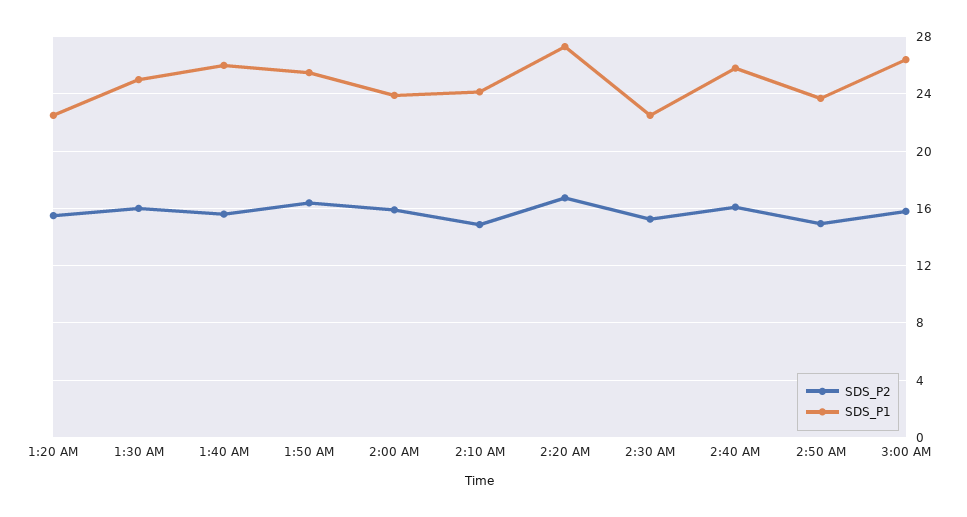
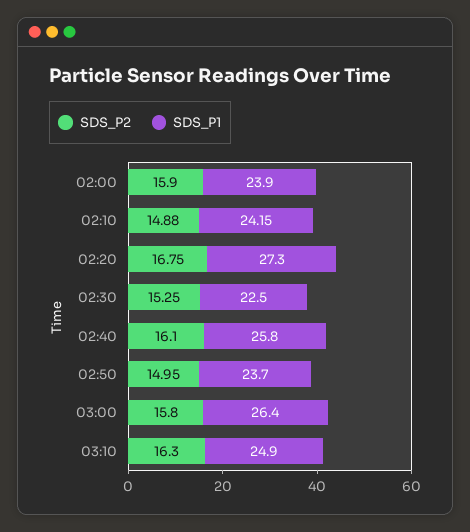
SDS_P2, 1:20 AM: 15.5 -> none
SDS_P1, 1:20 AM: 22.5 -> none
SDS_P2, 1:30 AM: 16 -> none
SDS_P1, 1:30 AM: 25 -> none
SDS_P2, 1:40 AM: 15.5 -> none
SDS_P1, 1:40 AM: 26 -> none
SDS_P2, 1:50 AM: 16.5 -> none
SDS_P1, 1:50 AM: 25.5 -> none
SDS_P2, 03:10: none -> 16.3
SDS_P1, 03:10: none -> 24.9

